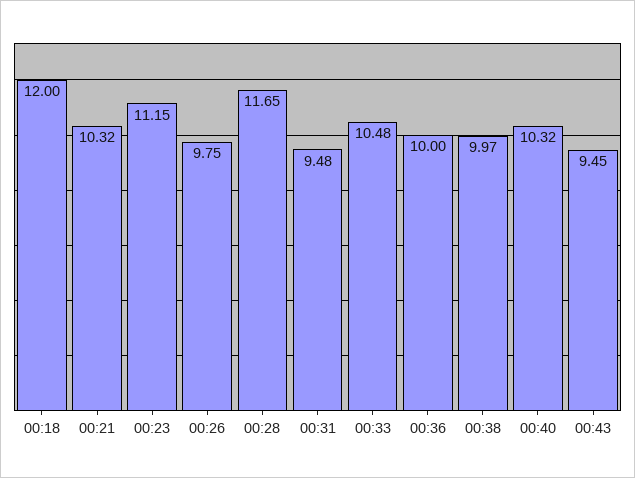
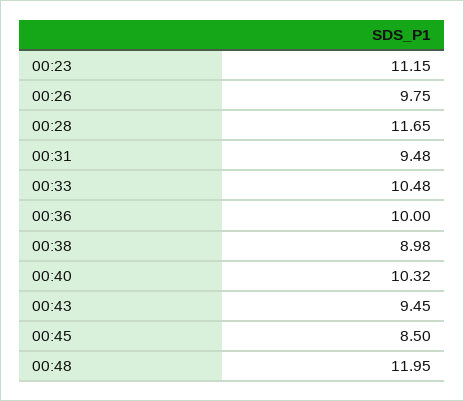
00:18: 12 -> none
00:21: 10.32 -> none
00:38: 9.97 -> 8.98
00:45: none -> 8.5
00:48: none -> 11.95

